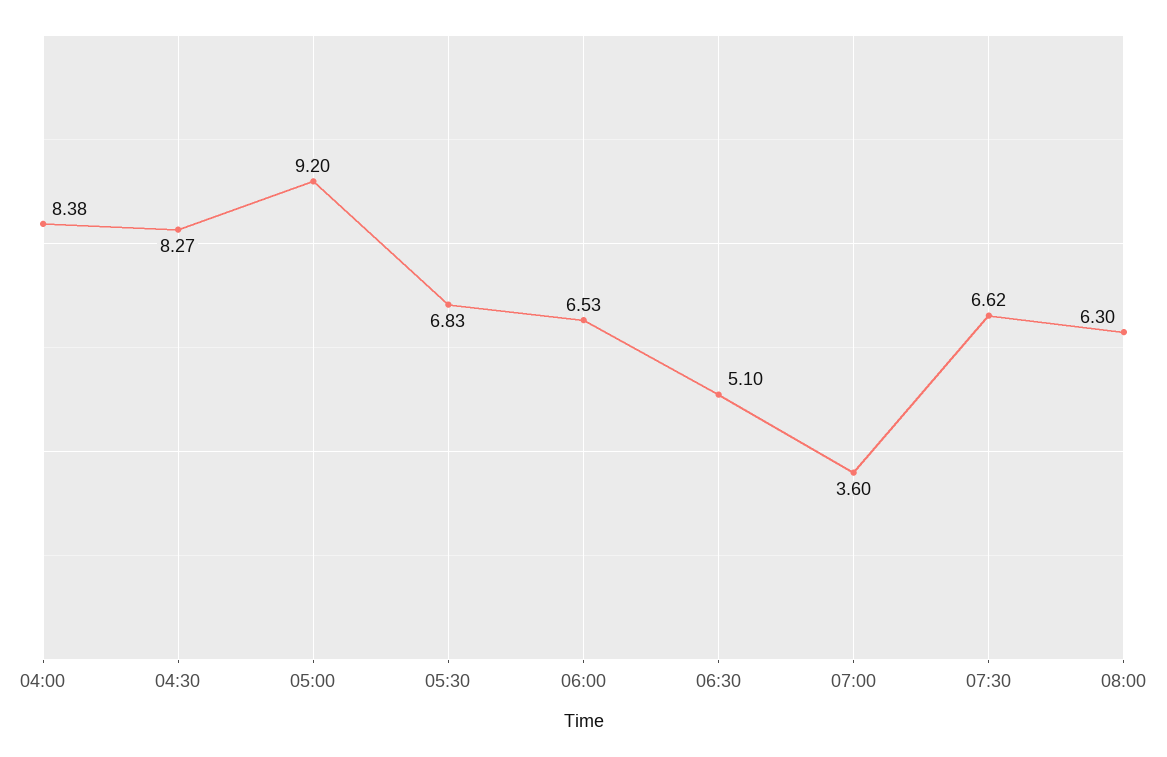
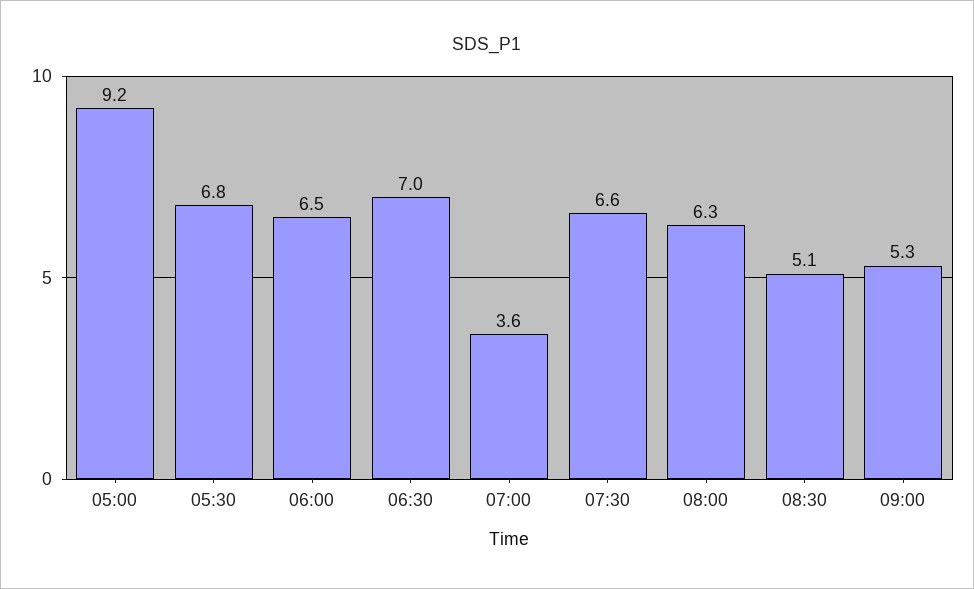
04:00: 8.38 -> none
04:30: 8.27 -> none
06:30: 5.1 -> 7
08:30: none -> 5.1
09:00: none -> 5.3

